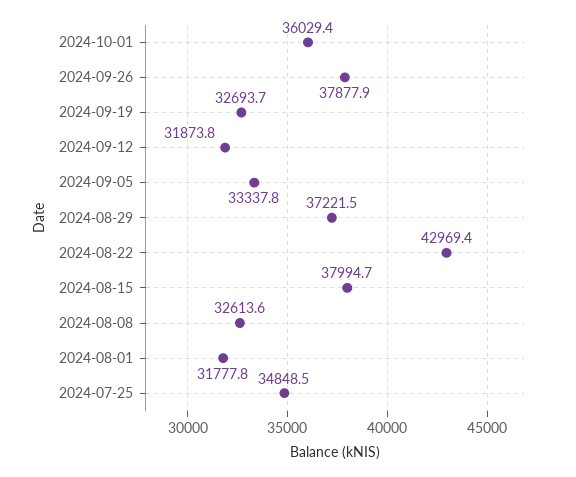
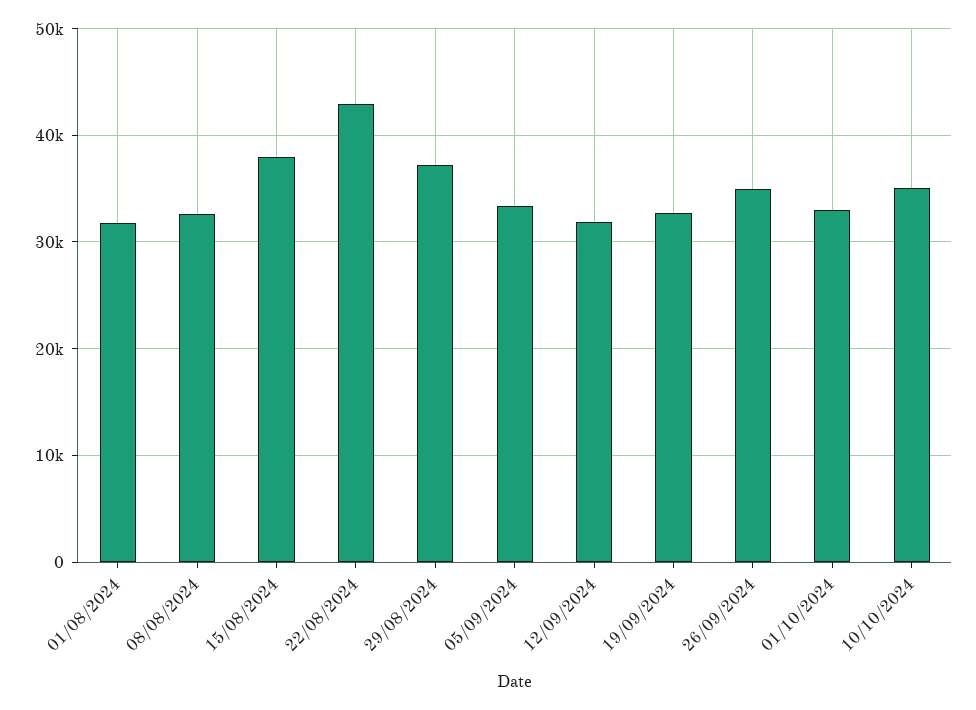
2024-10-01: 36029.4 -> 33000
2024-09-26: 37877.9 -> 35000
2024-07-25: 34848.5 -> none
10/10/2024: none -> 35000

